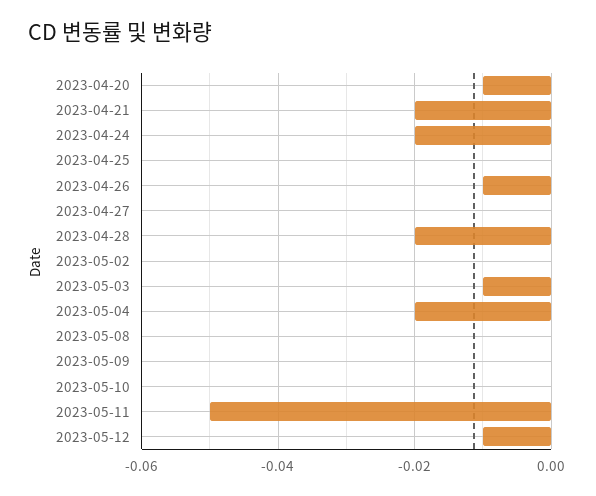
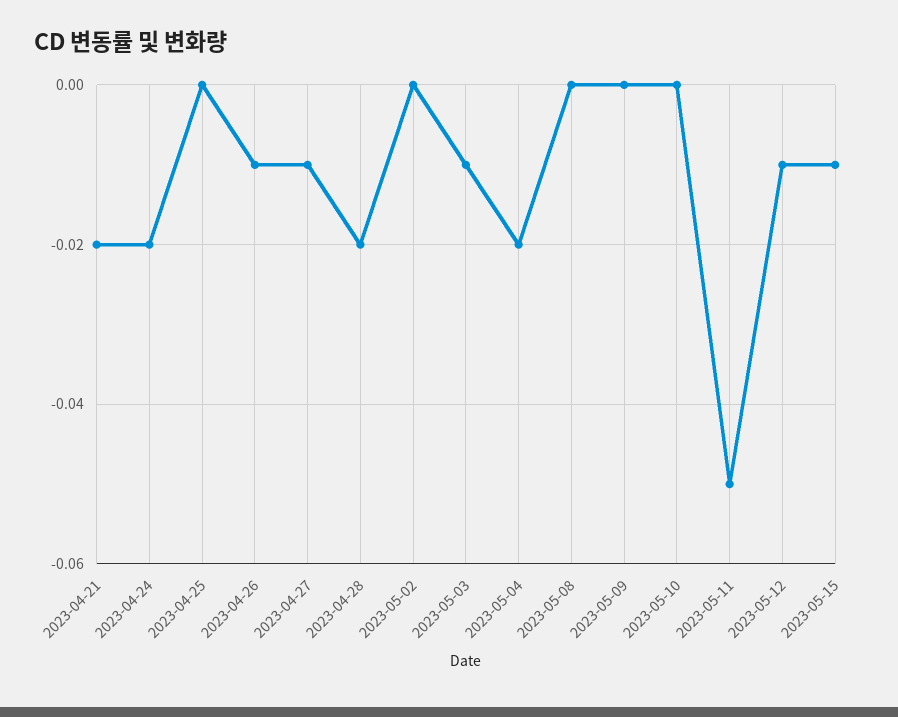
2023-04-20: -0.01 -> none
2023-04-27: 0 -> -0.01
2023-05-15: none -> -0.01

